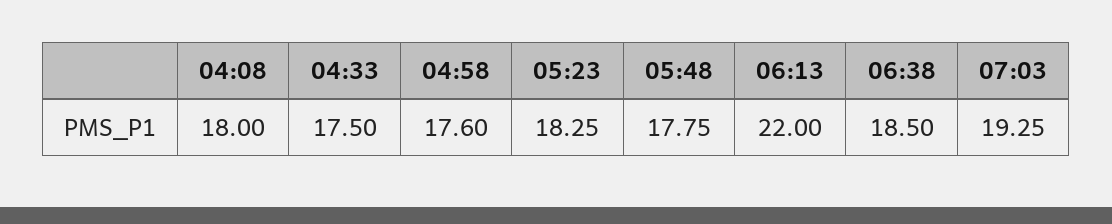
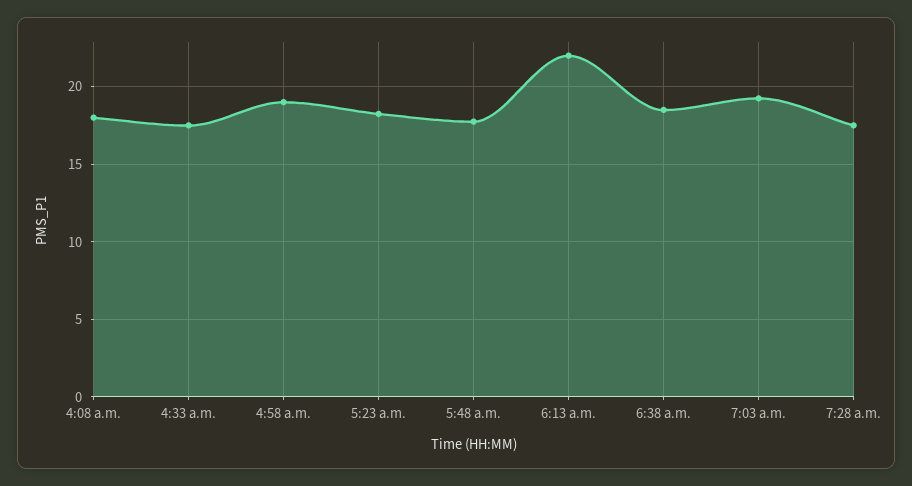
04:58: 17.6 -> 19
7:28 a.m.: none -> 17.5

